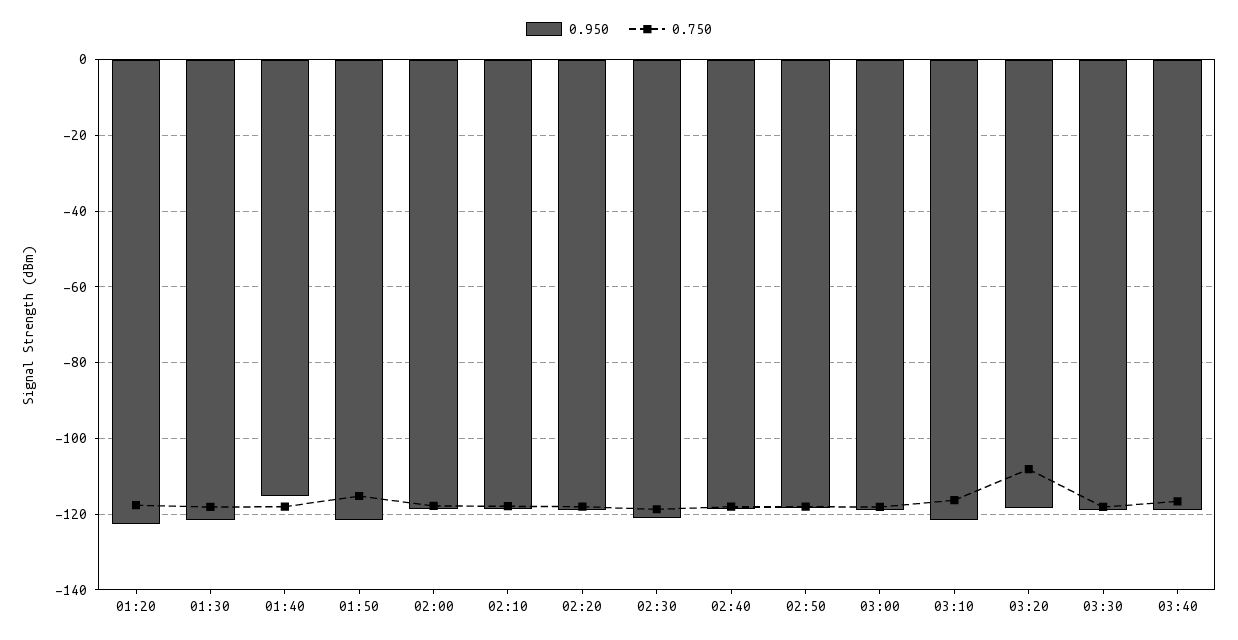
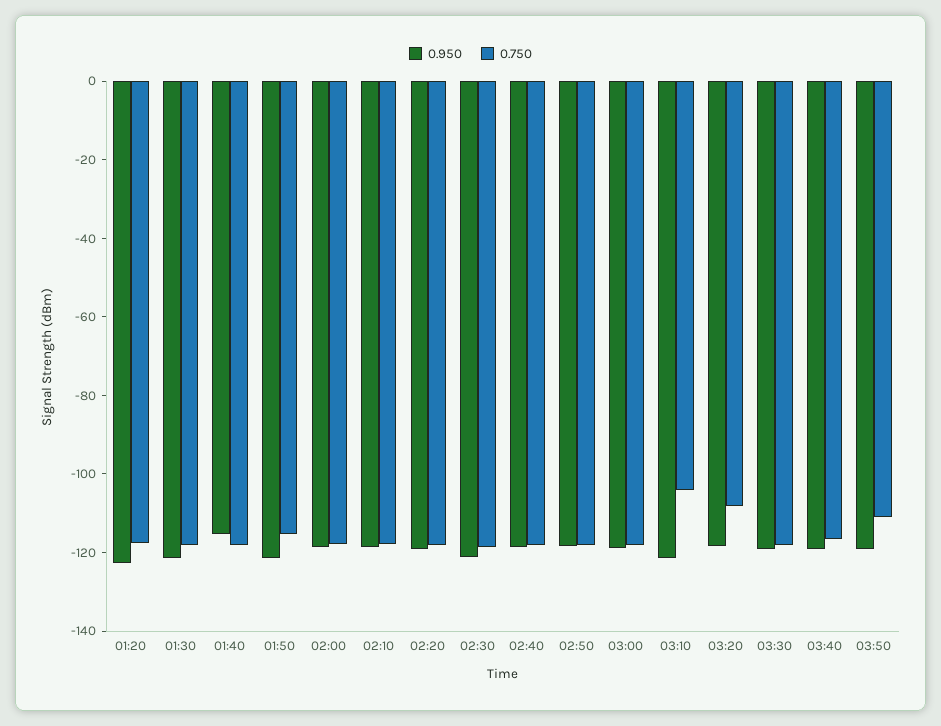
0.750, 03:10: -116 -> -105
0.950, 03:50: none -> -120
0.750, 03:50: none -> -110

